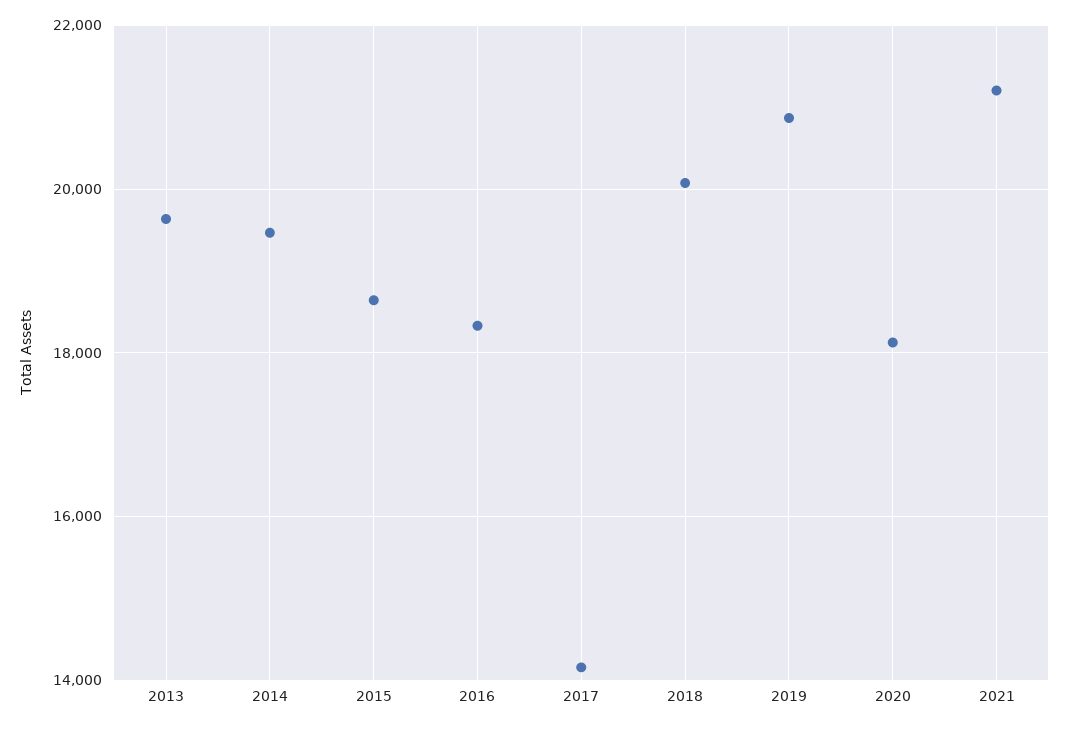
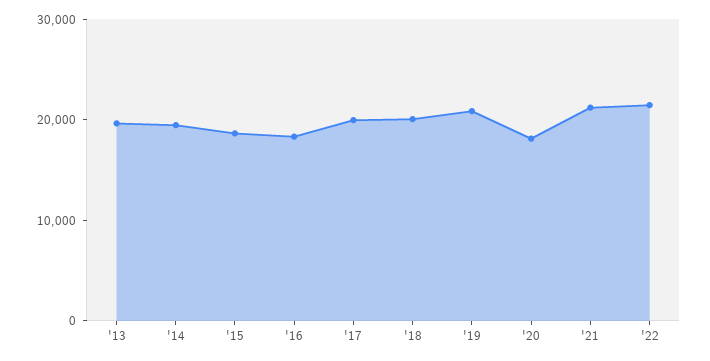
2017: 14200 -> 20000
'22: none -> 22000

